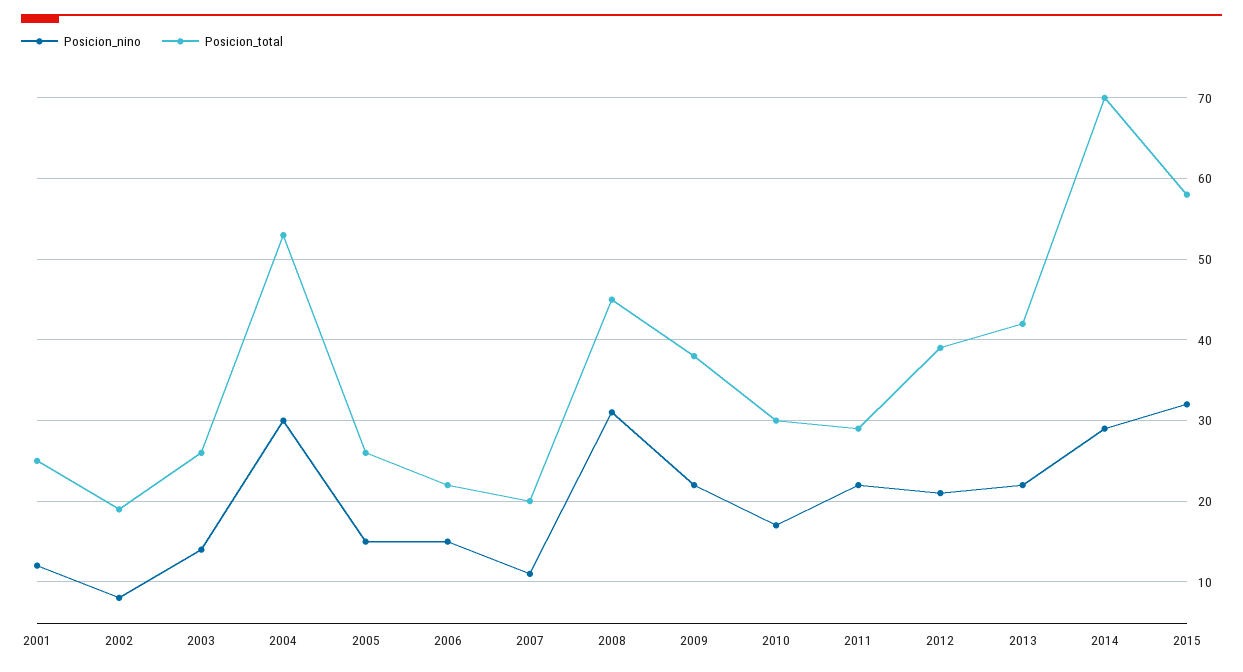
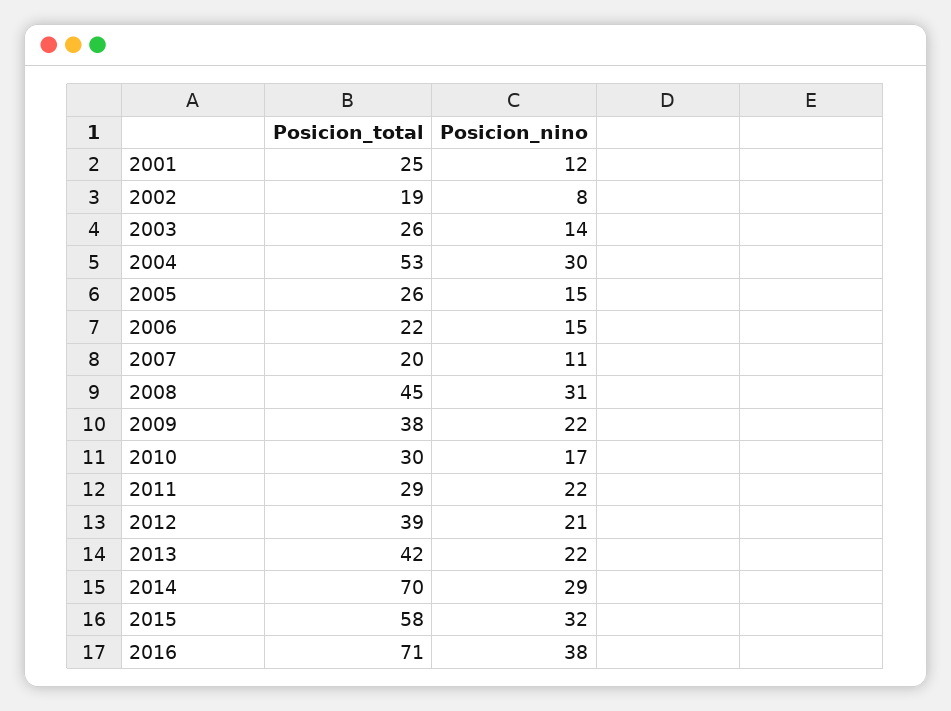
Posicion_total, 2016: none -> 71
Posicion_nino, 2016: none -> 38

